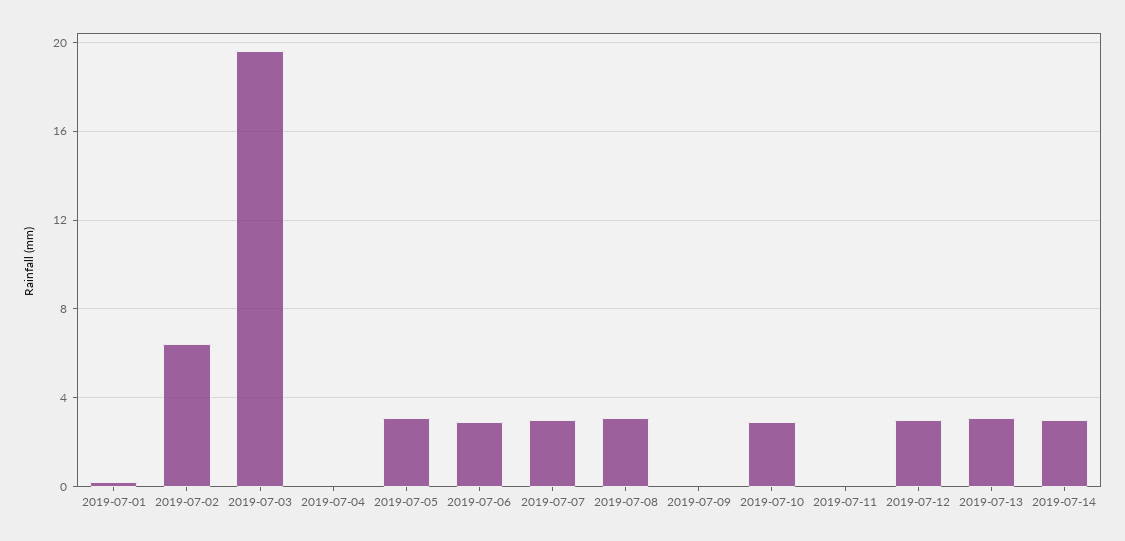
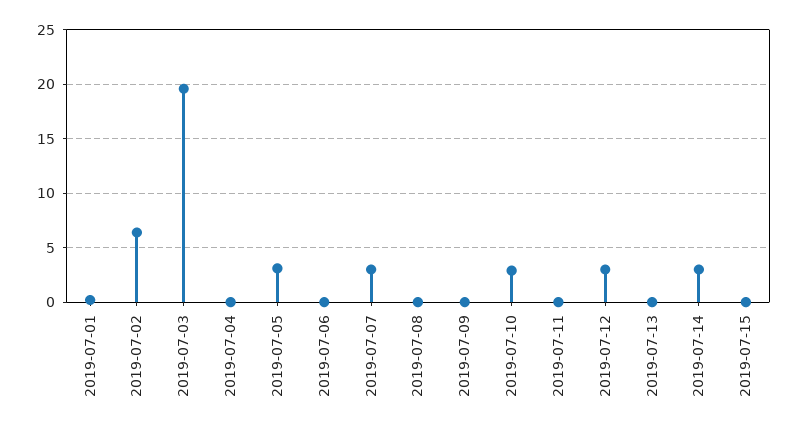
2019-07-06: 3 -> 0
2019-07-08: 3 -> 0
2019-07-13: 3 -> 0
2019-07-15: none -> 0

